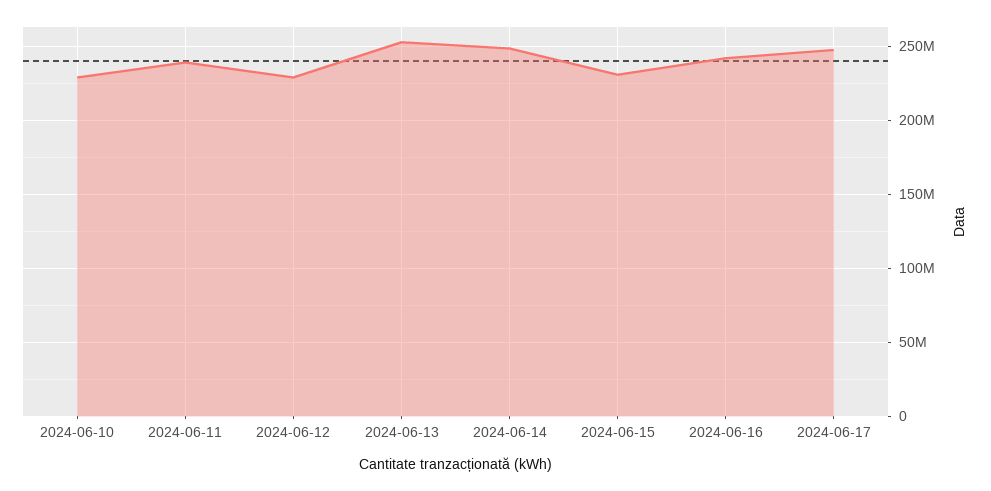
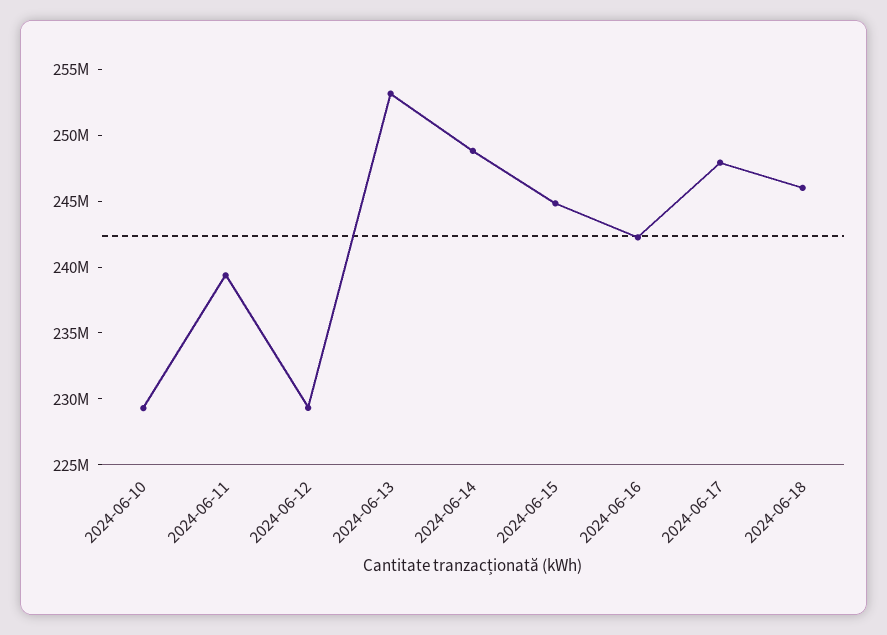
2024-06-15: 230000000 -> 245000000
2024-06-18: none -> 246000000

